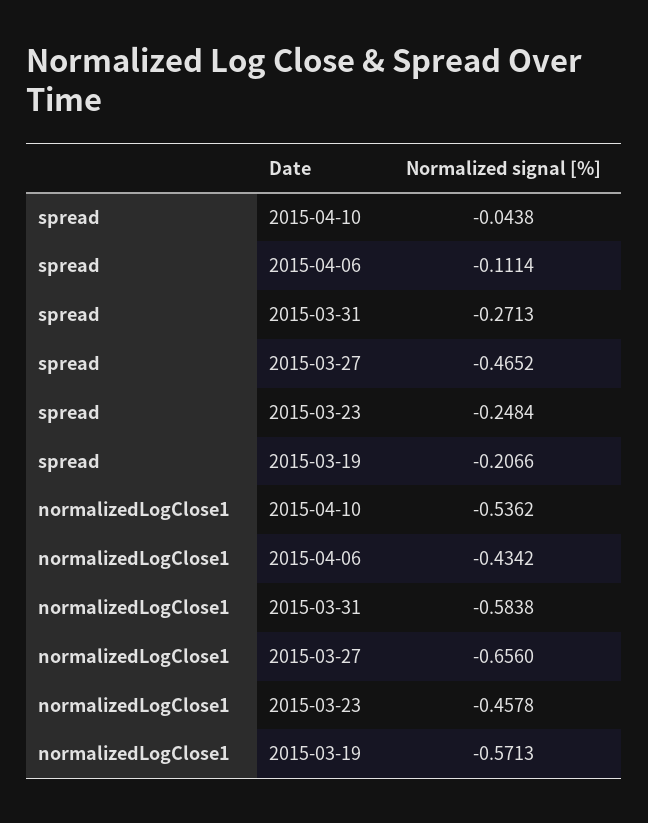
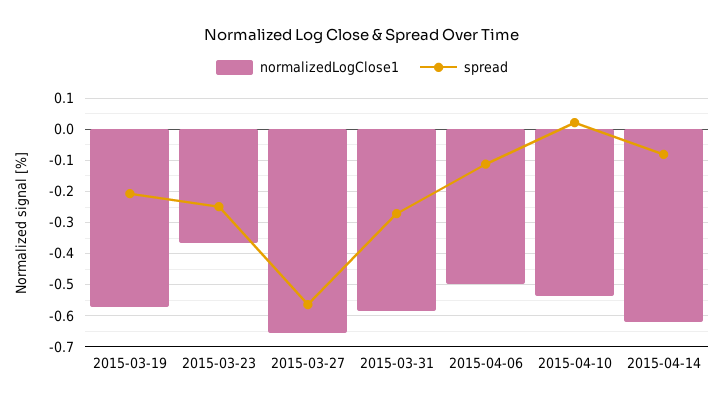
spread, 2015-04-10: -0.0438 -> 0.02
spread, 2015-03-27: -0.4652 -> -0.56
normalizedLogClose1, 2015-04-06: -0.4342 -> -0.5
normalizedLogClose1, 2015-03-23: -0.4578 -> -0.36
normalizedLogClose1, 2015-04-14: none -> -0.62
spread, 2015-04-14: none -> -0.08

